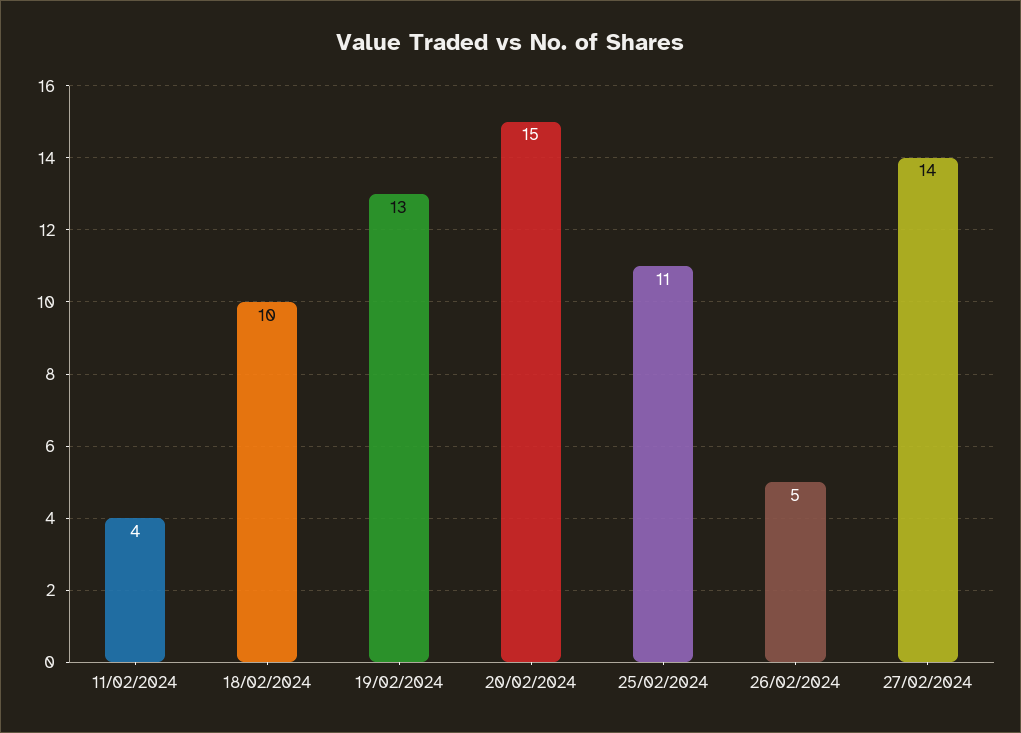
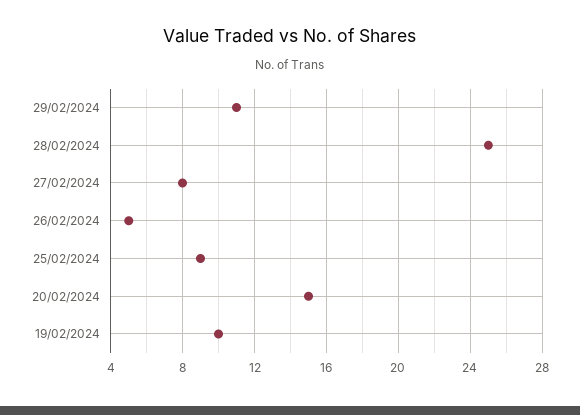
11/02/2024: 4 -> none
18/02/2024: 10 -> none
19/02/2024: 13 -> 10
25/02/2024: 11 -> 9
27/02/2024: 14 -> 8
29/02/2024: none -> 11
28/02/2024: none -> 25

